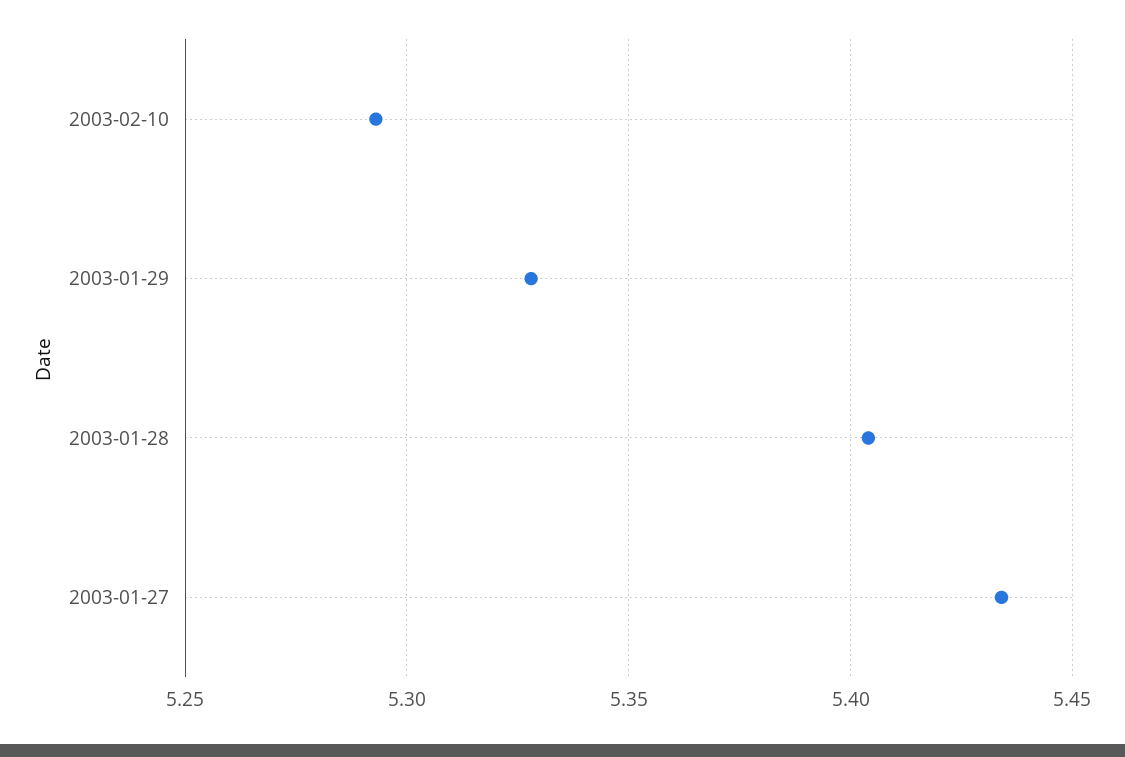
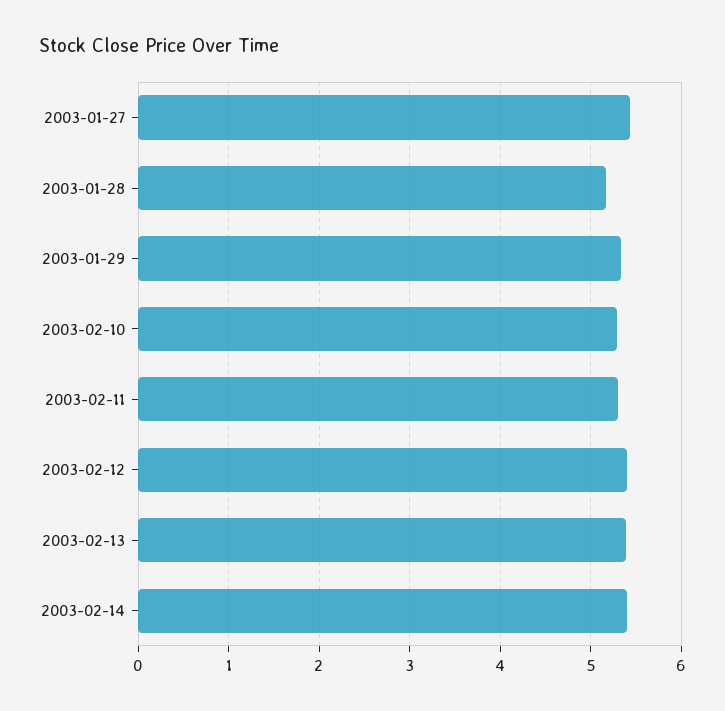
2003-01-28: 5.405 -> 5.2
2003-02-11: none -> 5.3
2003-02-12: none -> 5.4
2003-02-13: none -> 5.4
2003-02-14: none -> 5.4

